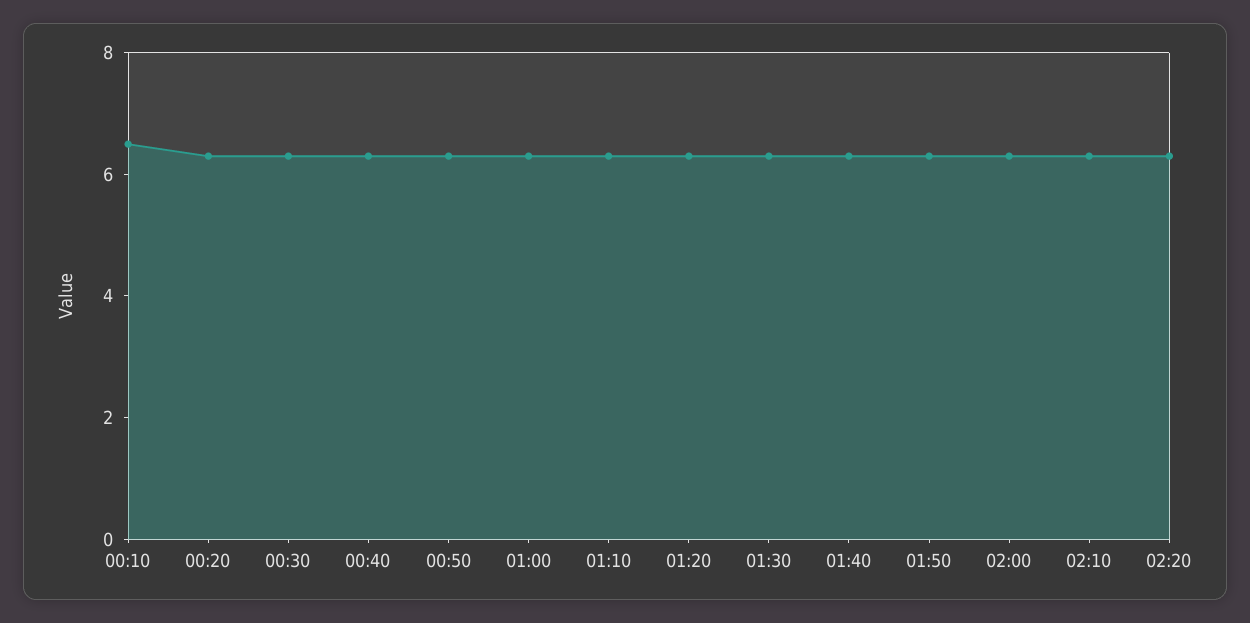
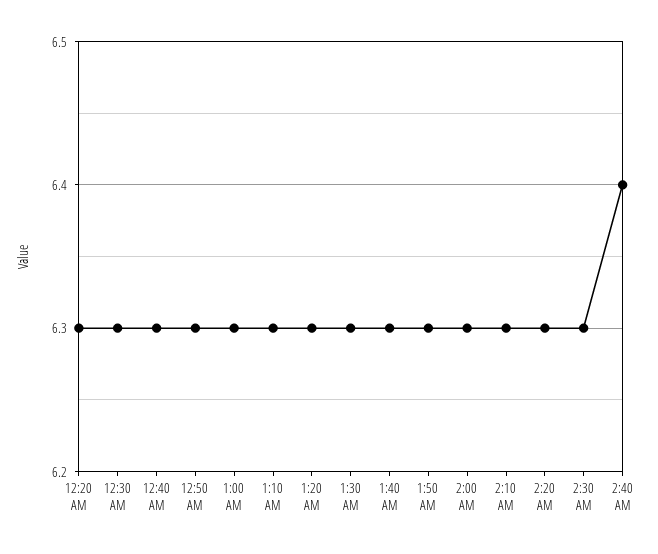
00:10: 6.5 -> none
2:30 AM: none -> 6.3
2:40 AM: none -> 6.4

